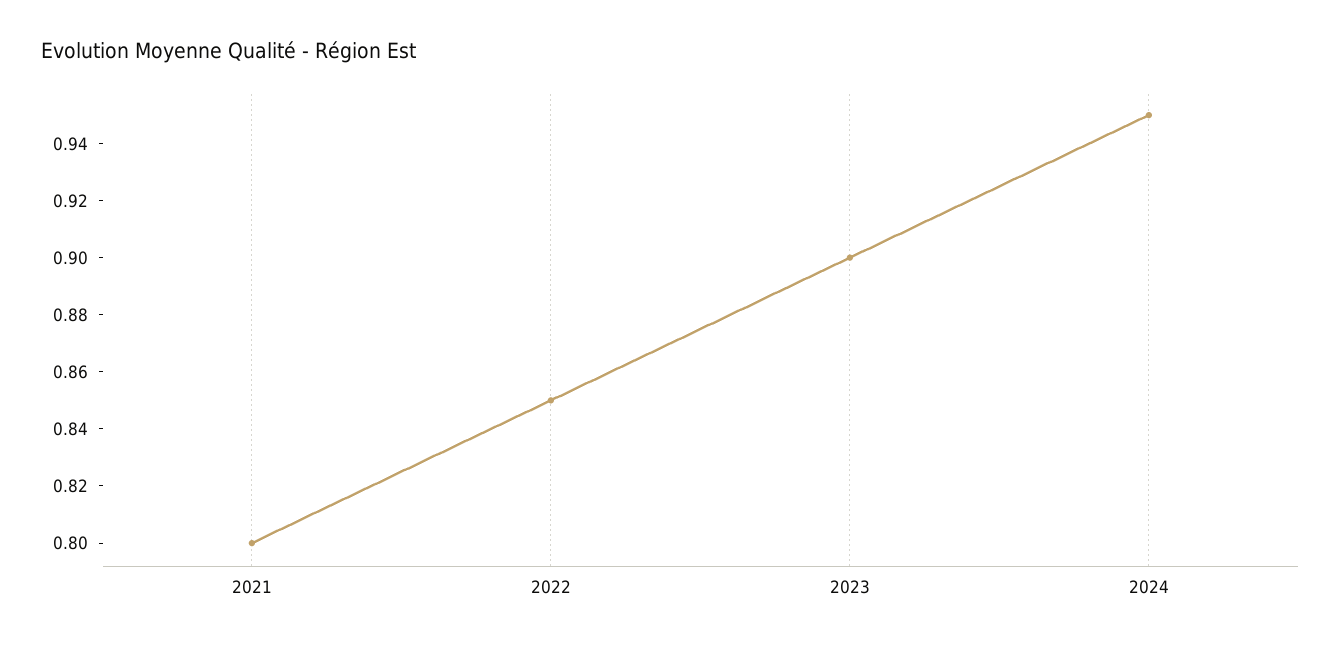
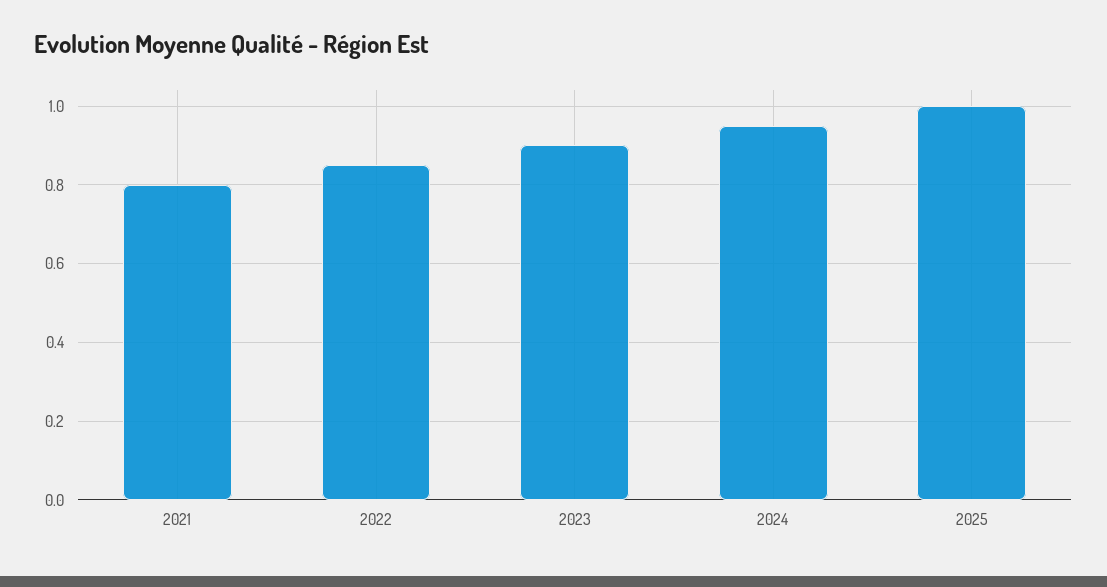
2025: none -> 1

